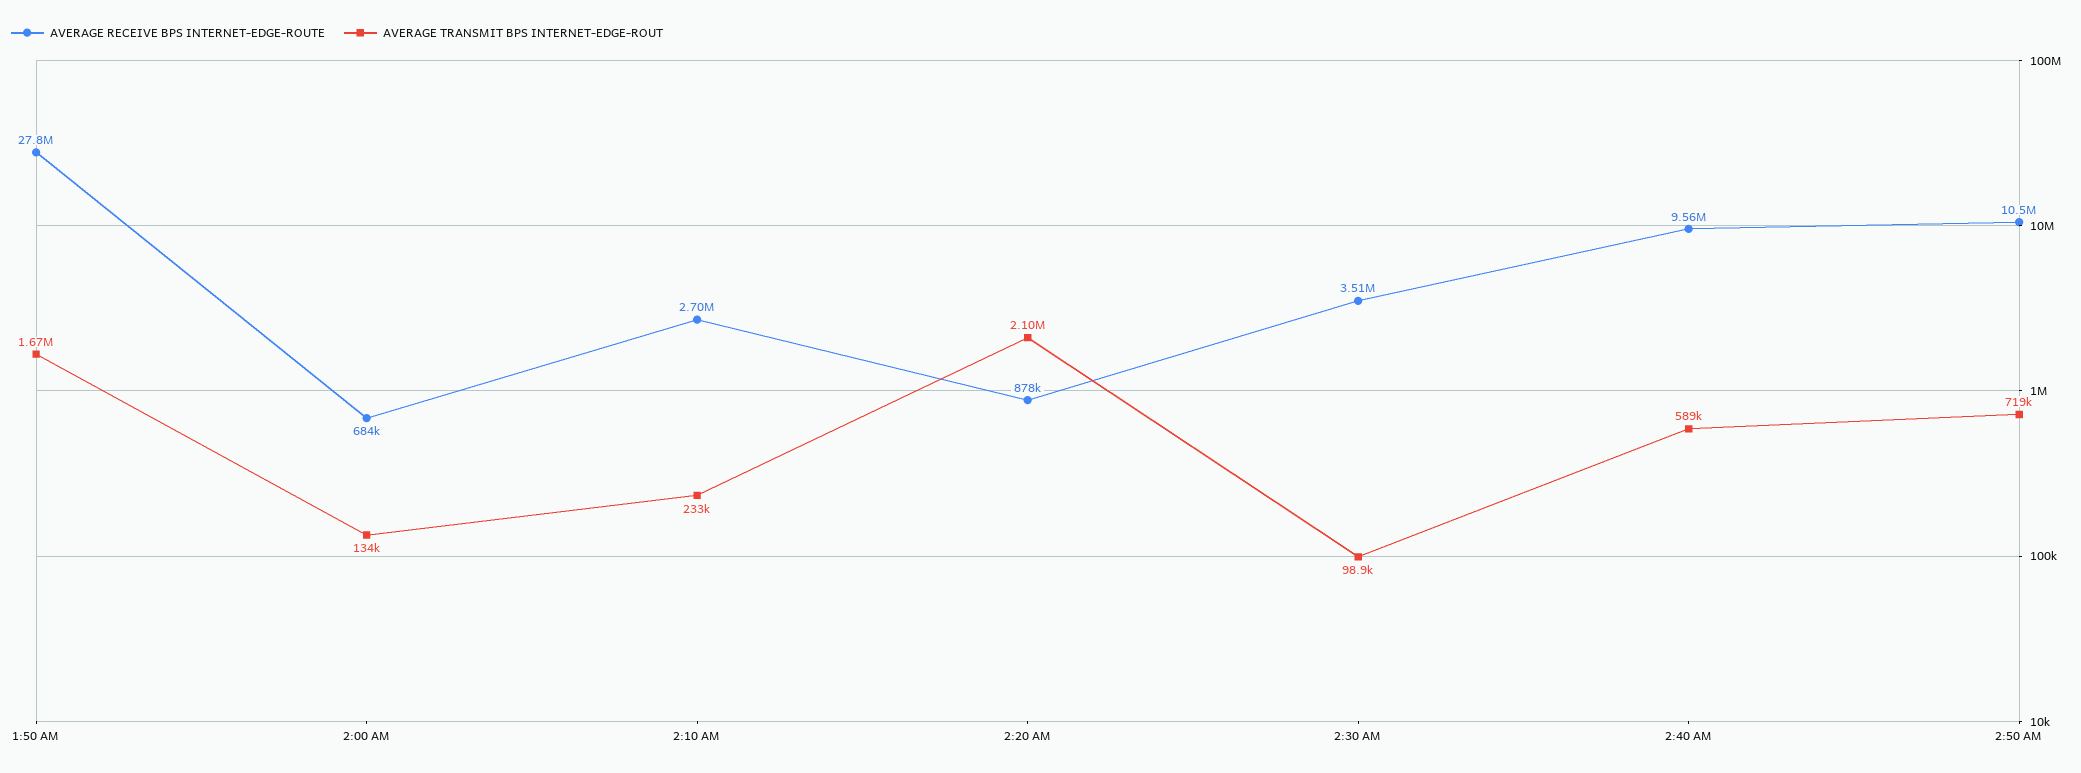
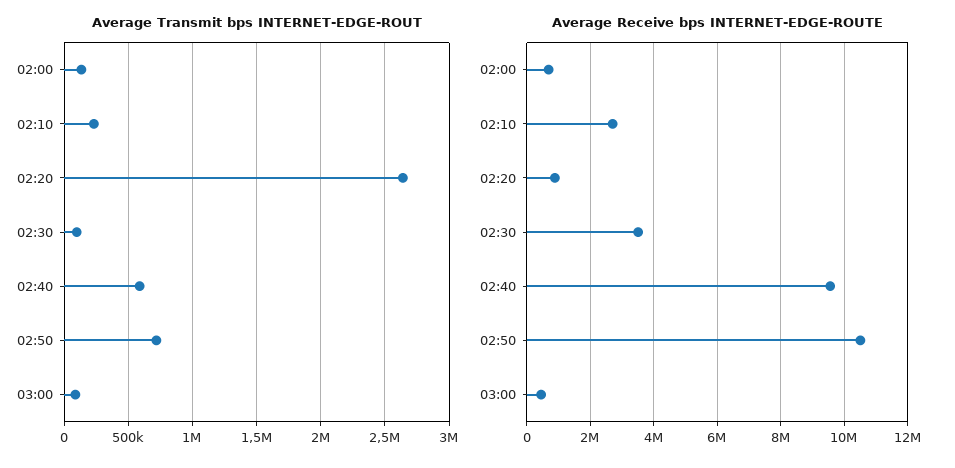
AVERAGE RECEIVE BPS INTERNET-EDGE-ROUTE, 1:50 AM: 27800000 -> none
AVERAGE TRANSMIT BPS INTERNET-EDGE-ROUT, 1:50 AM: 1670000 -> none
AVERAGE TRANSMIT BPS INTERNET-EDGE-ROUT, 2:20 AM: 2100000 -> 2650000
AVERAGE TRANSMIT BPS INTERNET-EDGE-ROUT, 03:00: none -> 100000
AVERAGE RECEIVE BPS INTERNET-EDGE-ROUTE, 03:00: none -> 400000

